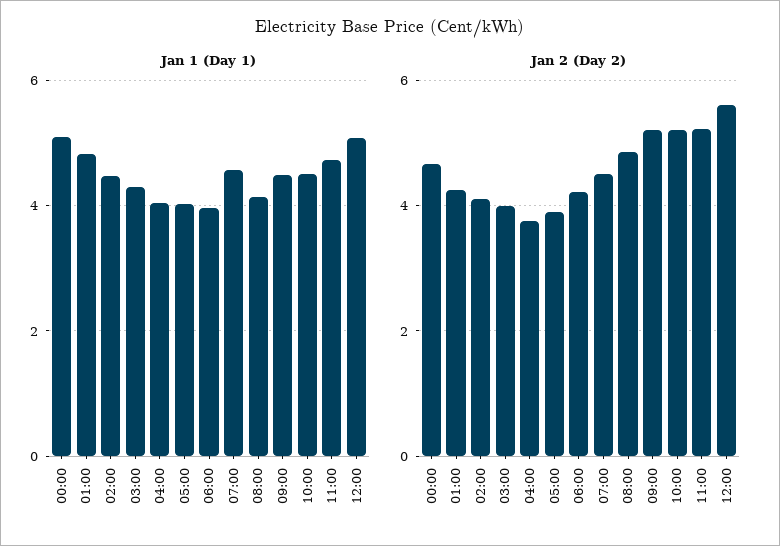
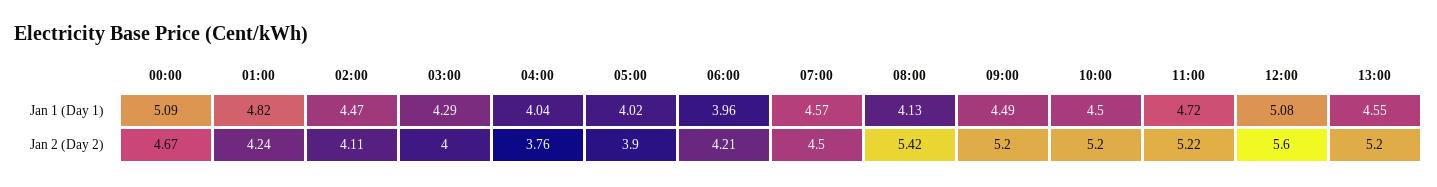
Jan 2 (Day 2), 08:00: 4.8 -> 5.42
Jan 1 (Day 1), 13:00: none -> 4.55
Jan 2 (Day 2), 13:00: none -> 5.2

